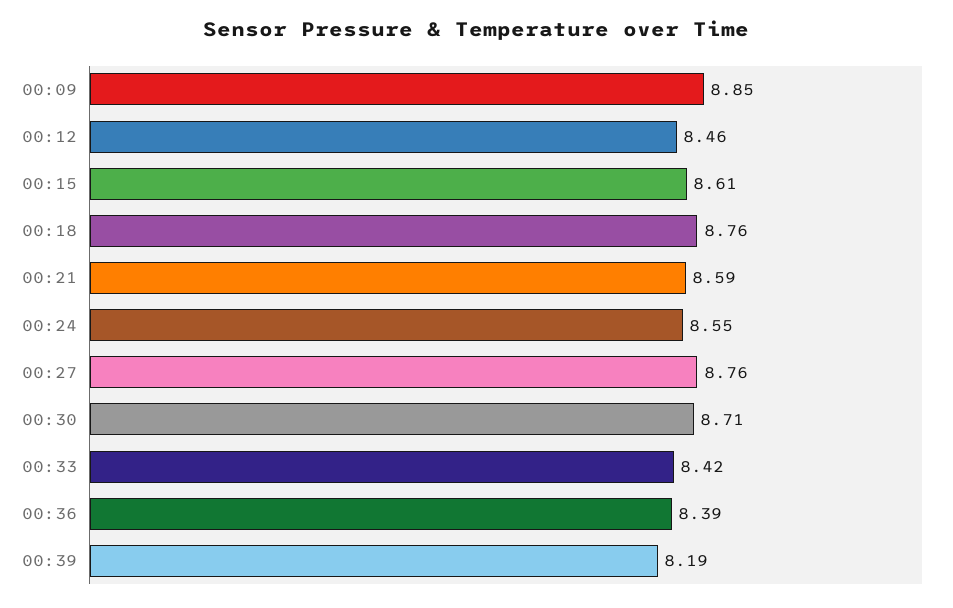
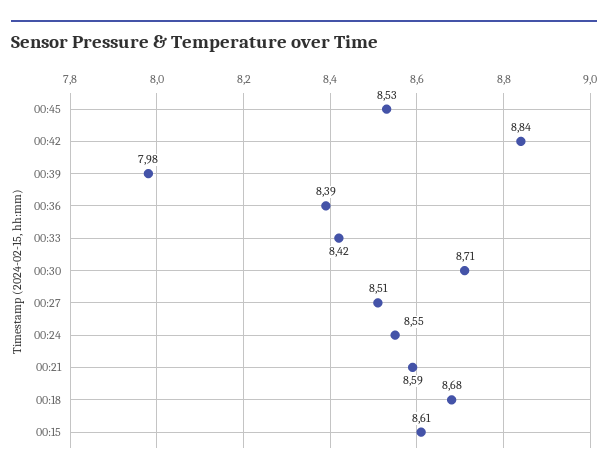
00:09: 8.85 -> none
00:12: 8.46 -> none
00:18: 8.76 -> 8.68
00:27: 8.76 -> 8.51
00:39: 8.19 -> 7.98
00:45: none -> 8.53
00:42: none -> 8.84

